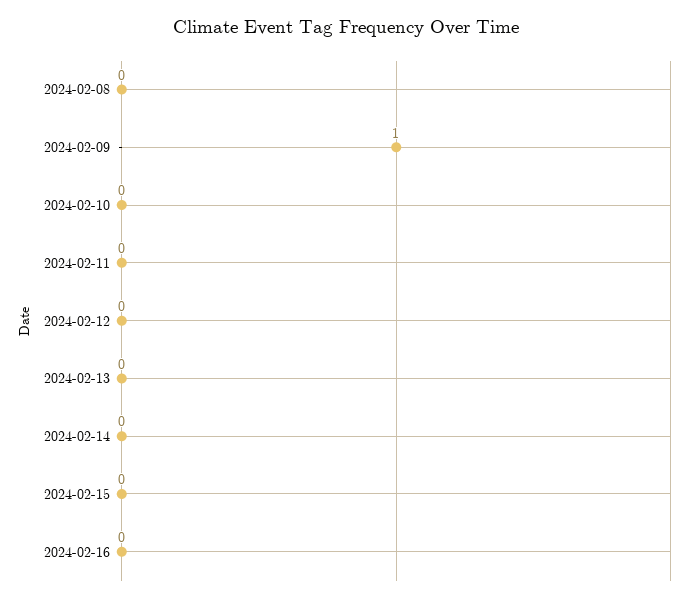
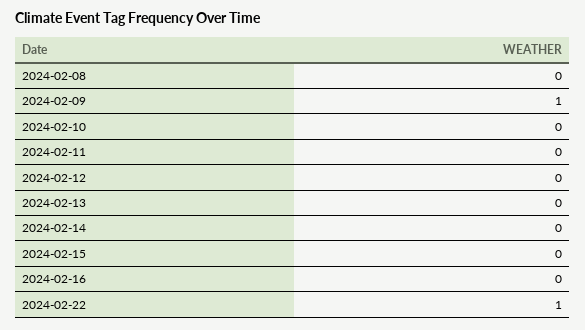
2024-02-22: none -> 1

